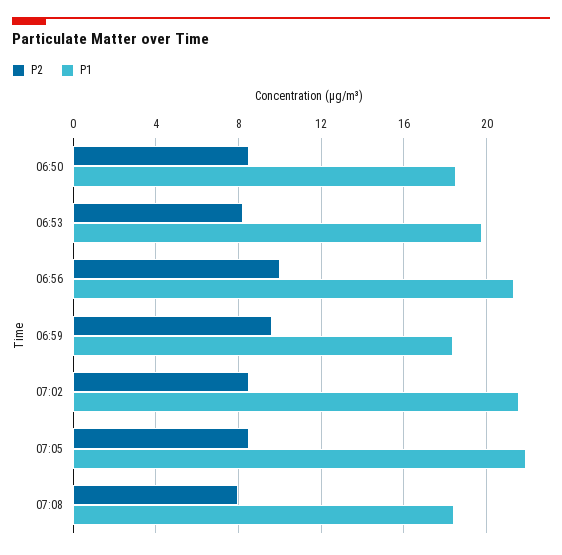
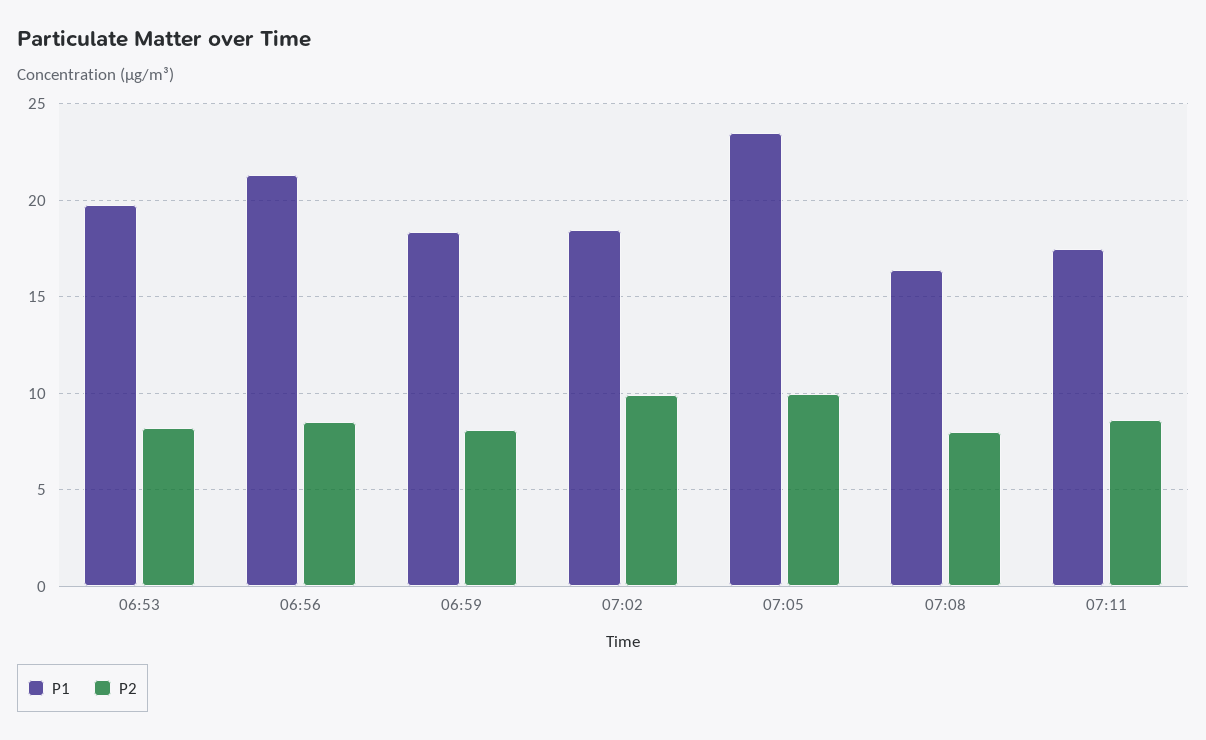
P2, 06:50: 8.5 -> none
P1, 06:50: 18.5 -> none
P2, 06:56: 10 -> 8.5
P2, 06:59: 9.5 -> 8
P2, 07:02: 8.5 -> 10
P1, 07:02: 21.5 -> 18.5
P2, 07:05: 8.5 -> 10
P1, 07:05: 22 -> 23.5
P1, 07:08: 18.5 -> 16.5
P1, 07:11: none -> 17.5
P2, 07:11: none -> 8.5

